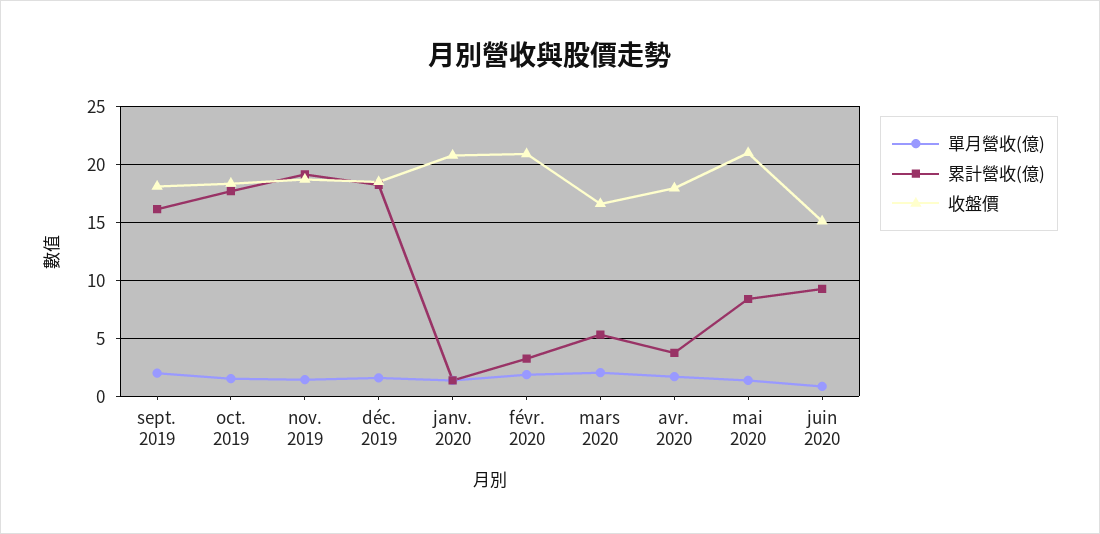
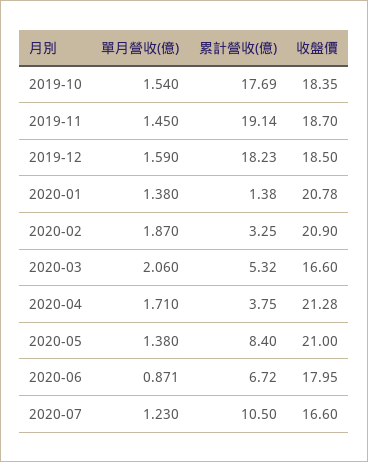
單月營收(億), sept. 2019: 2 -> none
累計營收(億), sept. 2019: 16 -> none
收盤價, sept. 2019: 18 -> none
收盤價, avr. 2020: 18 -> 21.28
累計營收(億), juin 2020: 9 -> 6.72
收盤價, juin 2020: 15 -> 17.95
單月營收(億), 2020-07: none -> 1.23
累計營收(億), 2020-07: none -> 10.5
收盤價, 2020-07: none -> 16.6

